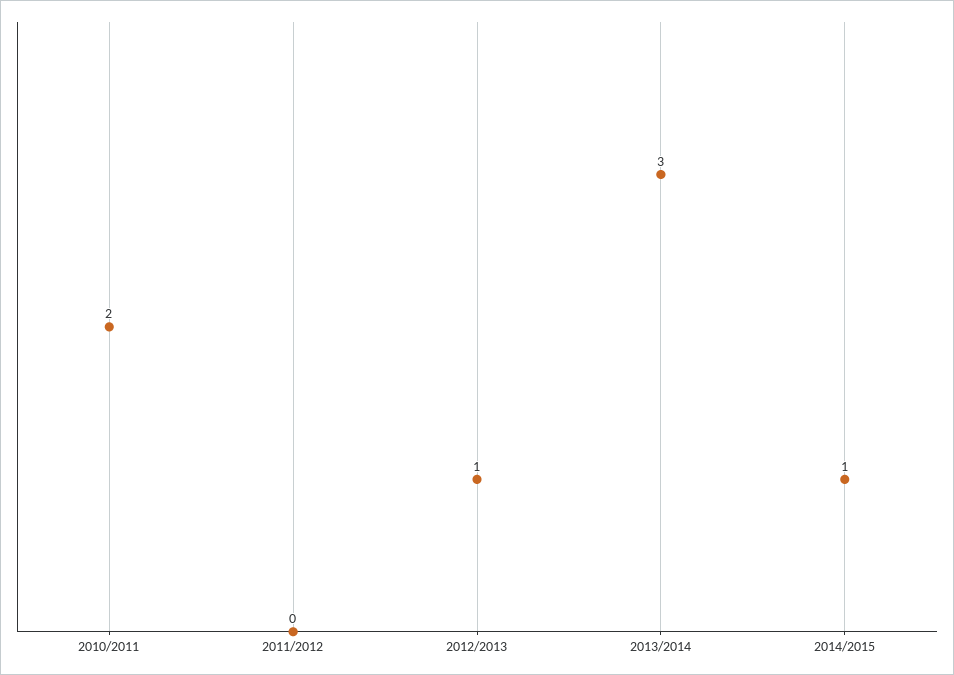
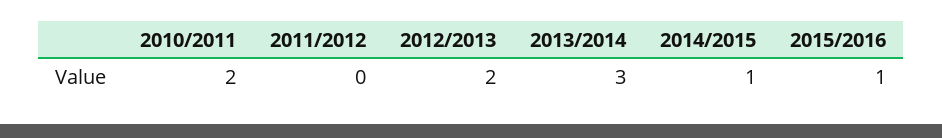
2012/2013: 1 -> 2
2015/2016: none -> 1

